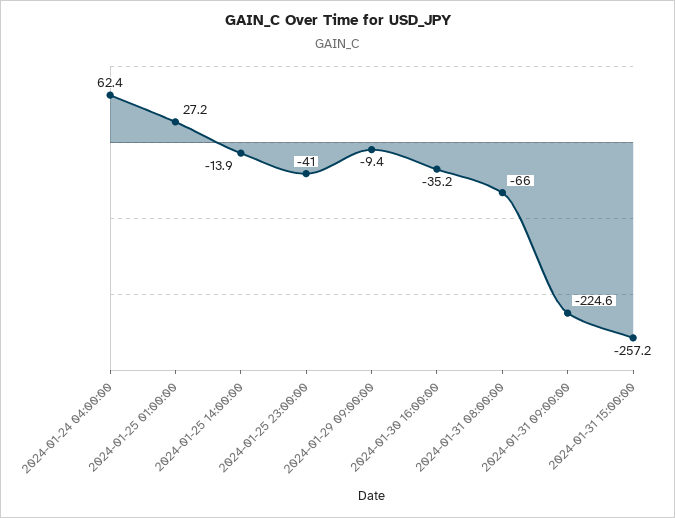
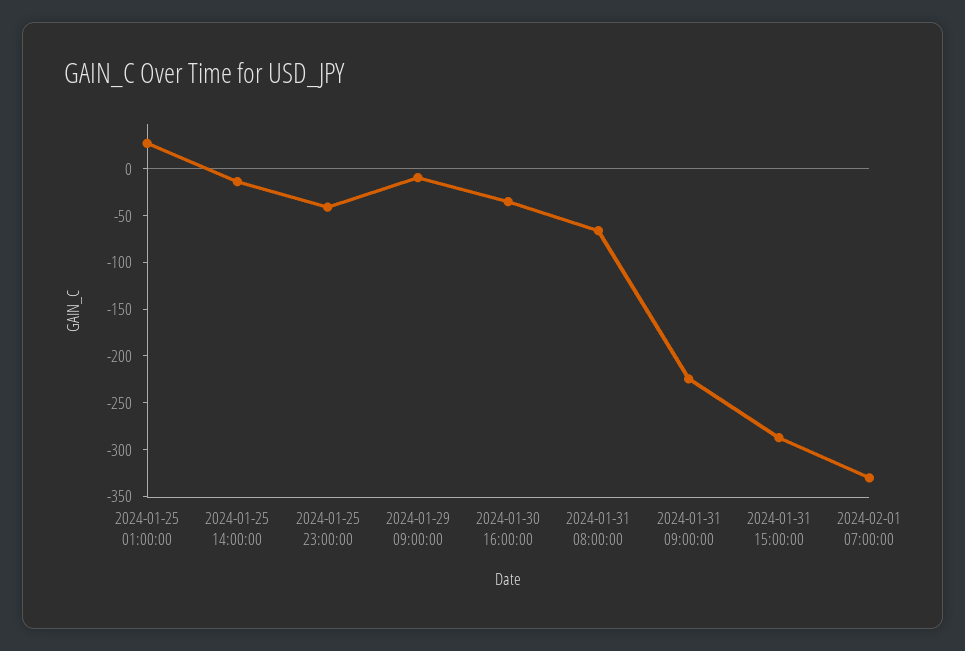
2024-01-24 04:00:00: 62.4 -> none
2024-01-31 15:00:00: -257.2 -> -290
2024-02-01 07:00:00: none -> -330

